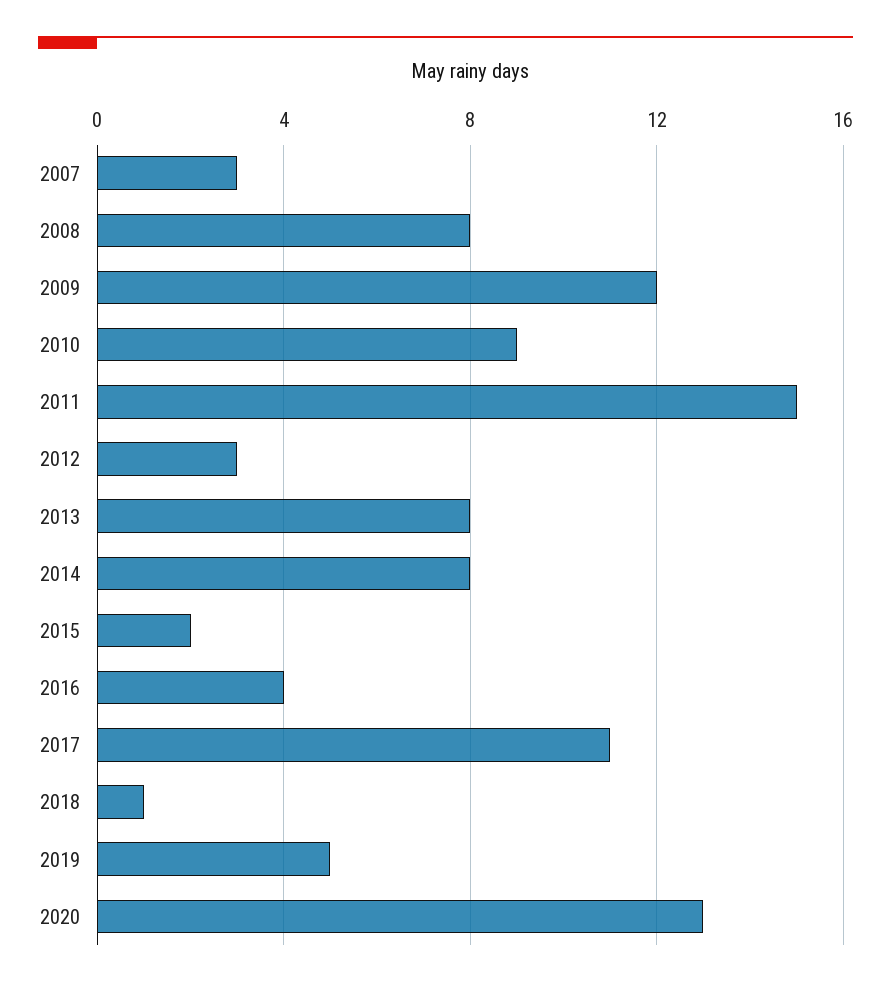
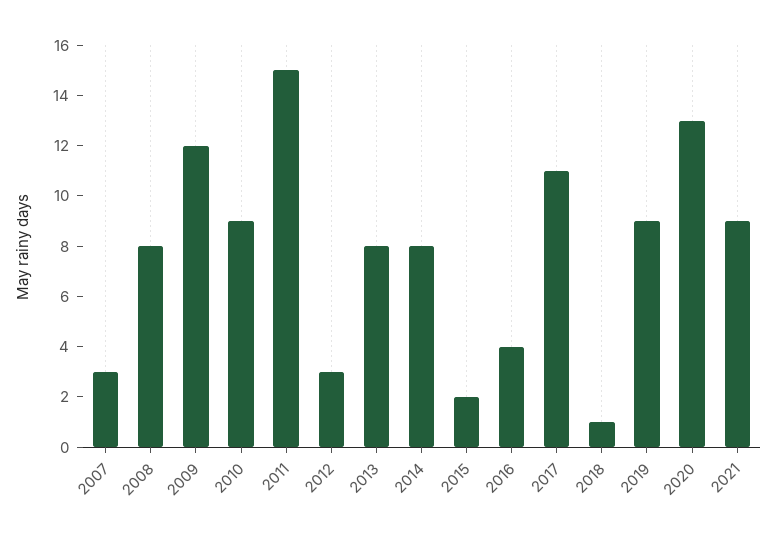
2019: 5 -> 9
2021: none -> 9

